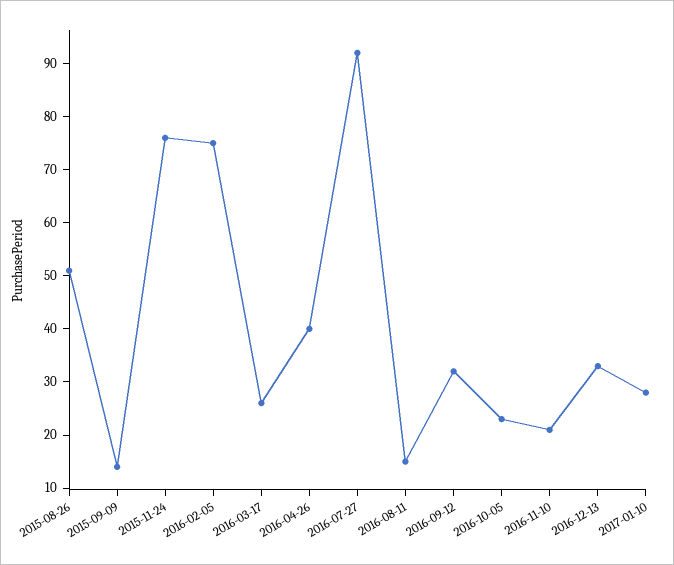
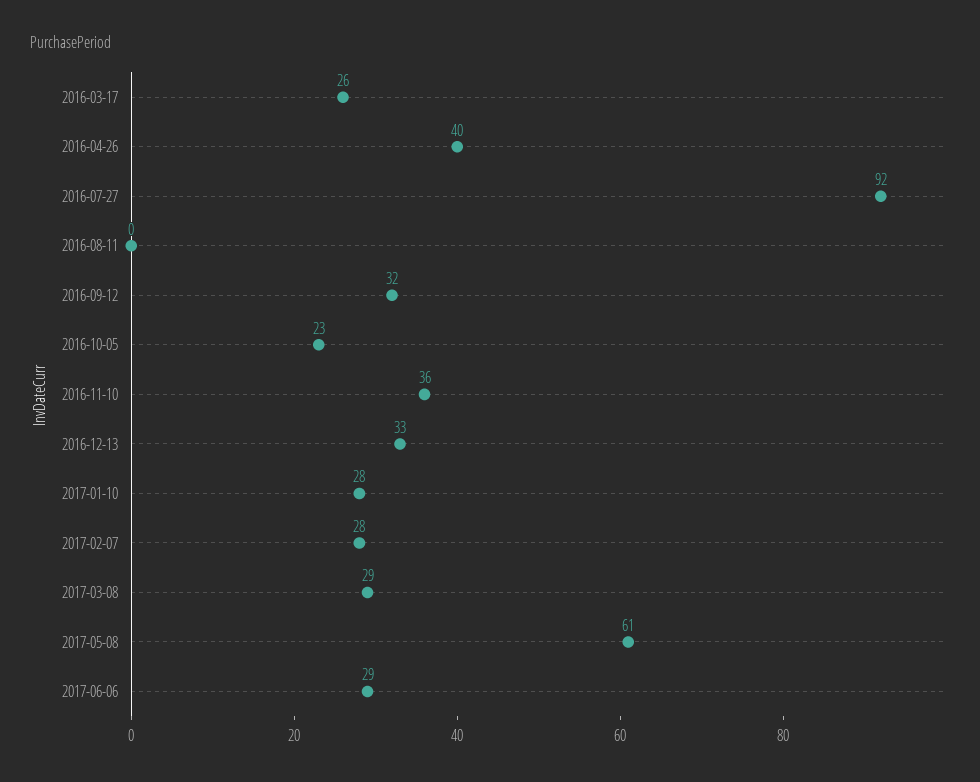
2015-08-26: 50 -> none
2015-09-09: 15 -> none
2015-11-24: 75 -> none
2016-02-05: 75 -> none
2016-08-11: 15 -> 0
2016-11-10: 20 -> 36
2017-02-07: none -> 28
2017-03-08: none -> 29
2017-05-08: none -> 61
2017-06-06: none -> 29

